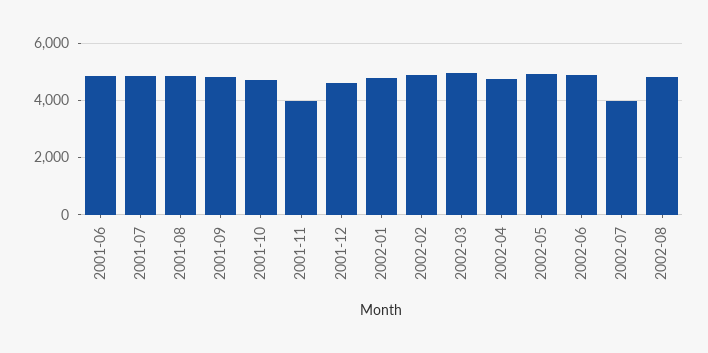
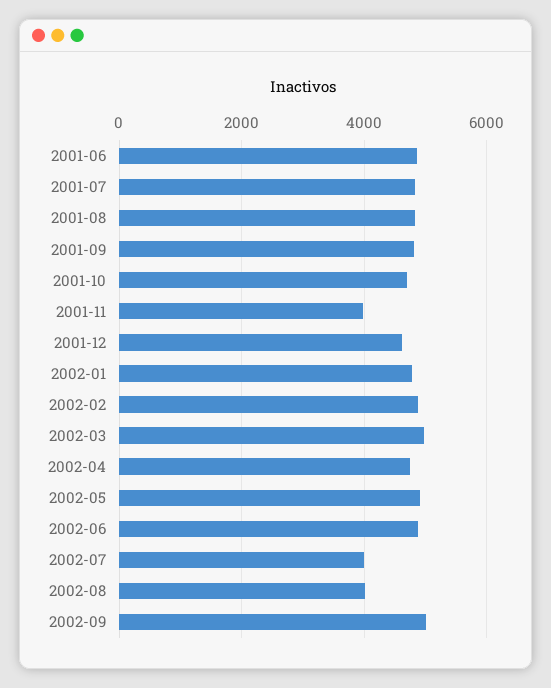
2002-08: 4750 -> 4000
2002-09: none -> 5000

